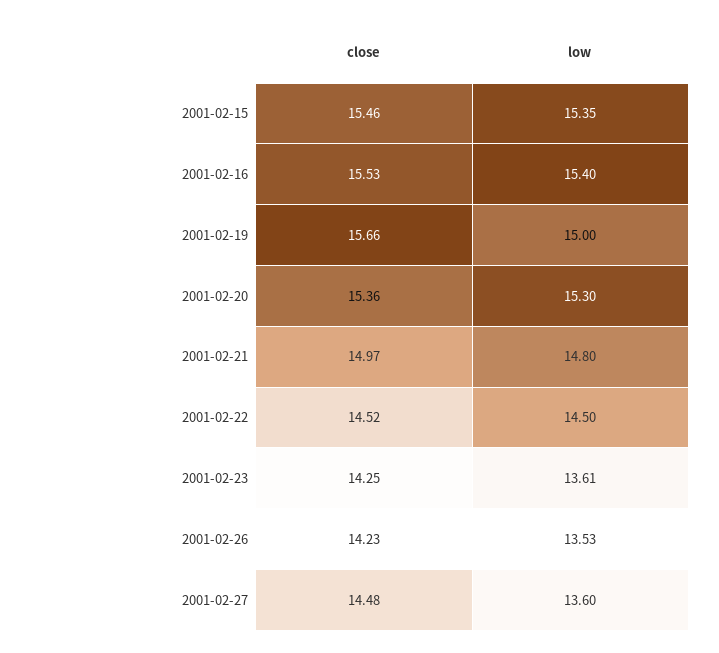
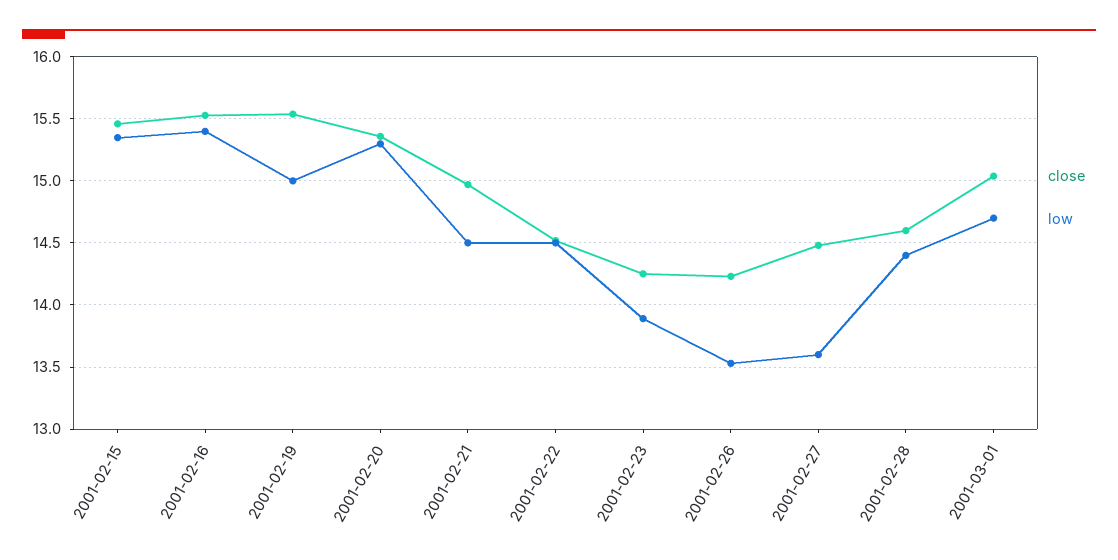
close, 2001-02-19: 15.66 -> 15.55
low, 2001-02-21: 14.8 -> 14.5
low, 2001-02-23: 13.61 -> 13.9
close, 2001-02-28: none -> 14.6
low, 2001-02-28: none -> 14.4
close, 2001-03-01: none -> 15.05
low, 2001-03-01: none -> 14.7

